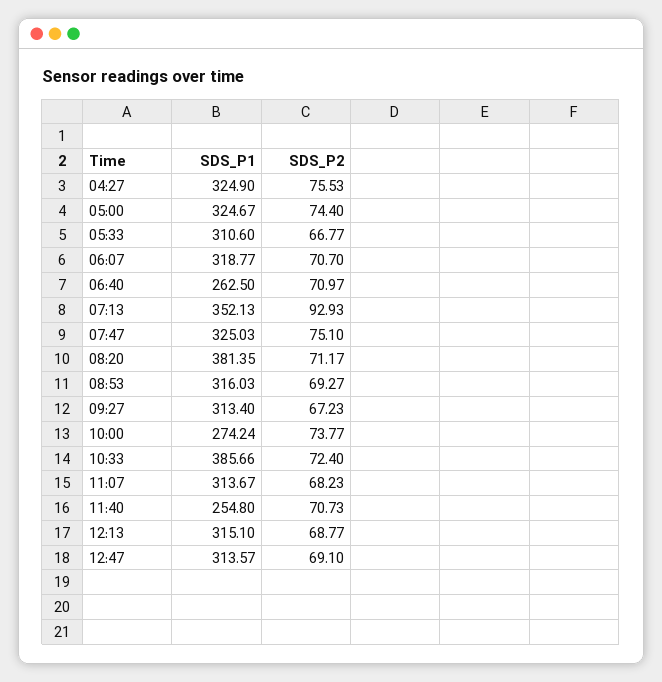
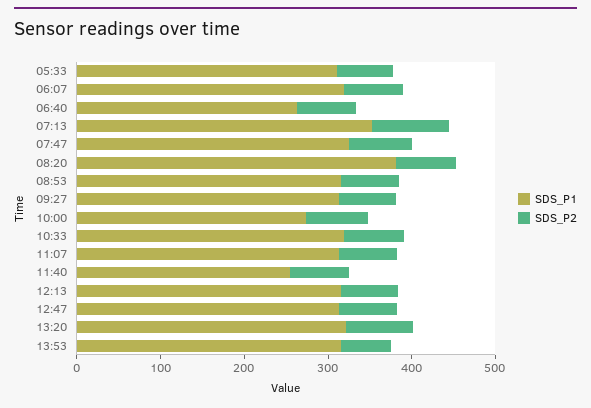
SDS_P1, 04:27: 324.9 -> none
SDS_P2, 04:27: 75.53 -> none
SDS_P1, 05:00: 324.67 -> none
SDS_P2, 05:00: 74.4 -> none
SDS_P1, 10:33: 385.66 -> 320
SDS_P1, 13:20: none -> 320
SDS_P2, 13:20: none -> 80
SDS_P1, 13:53: none -> 320
SDS_P2, 13:53: none -> 60

